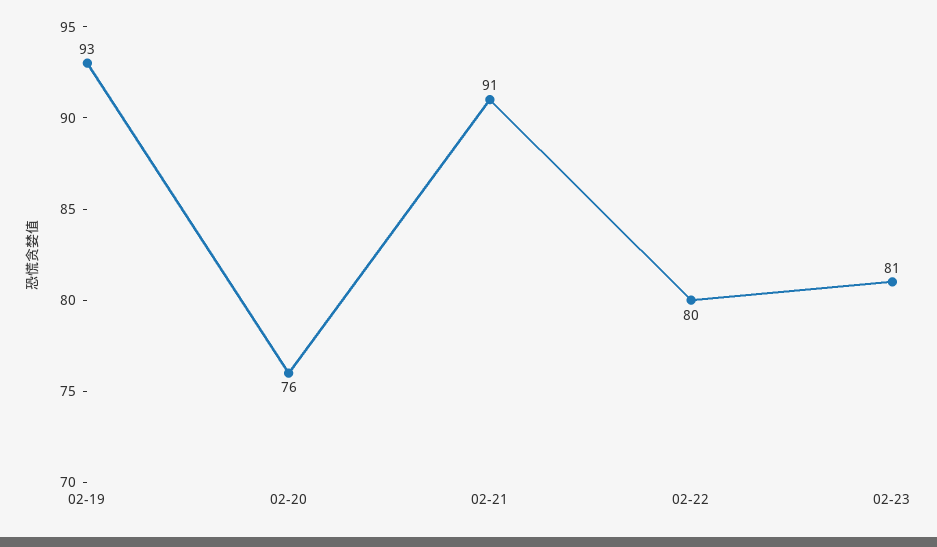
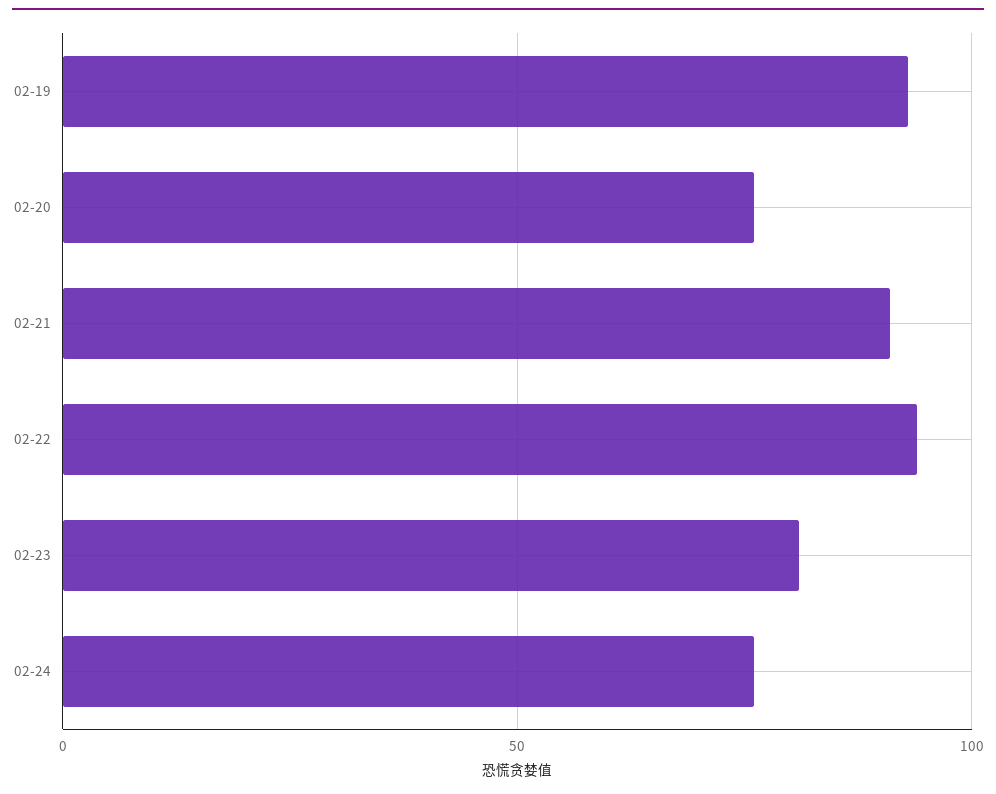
02-22: 80 -> 95
02-24: none -> 75

